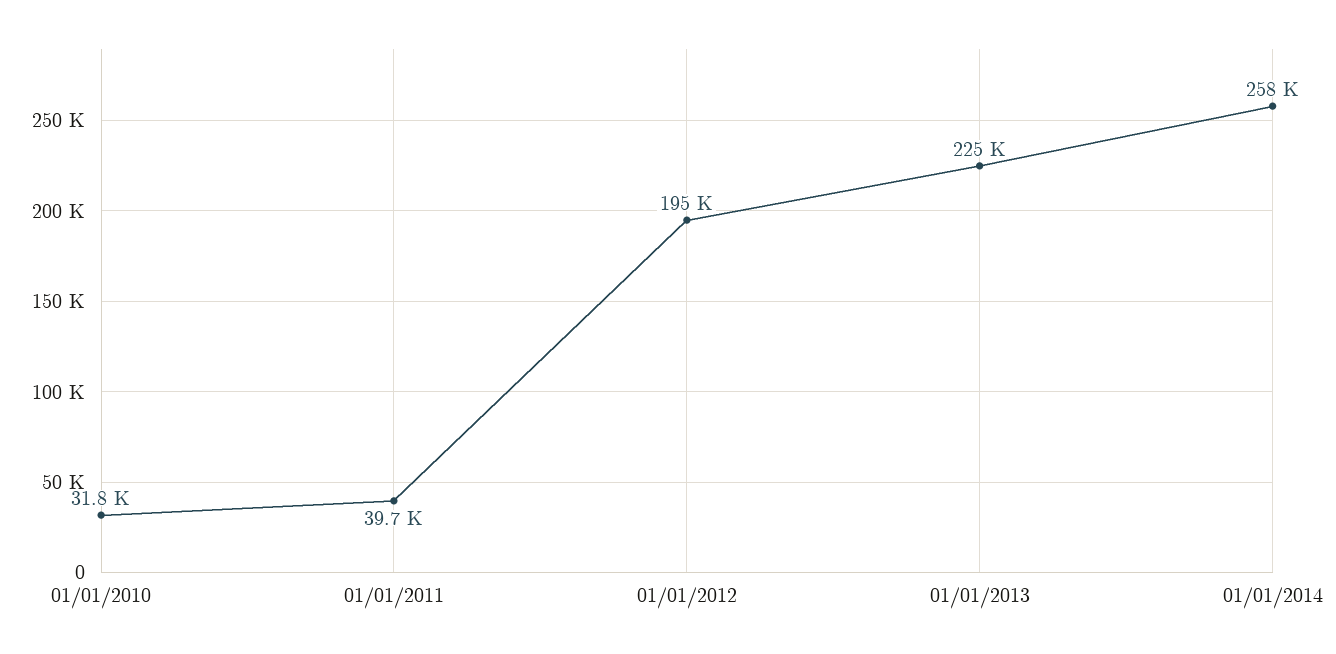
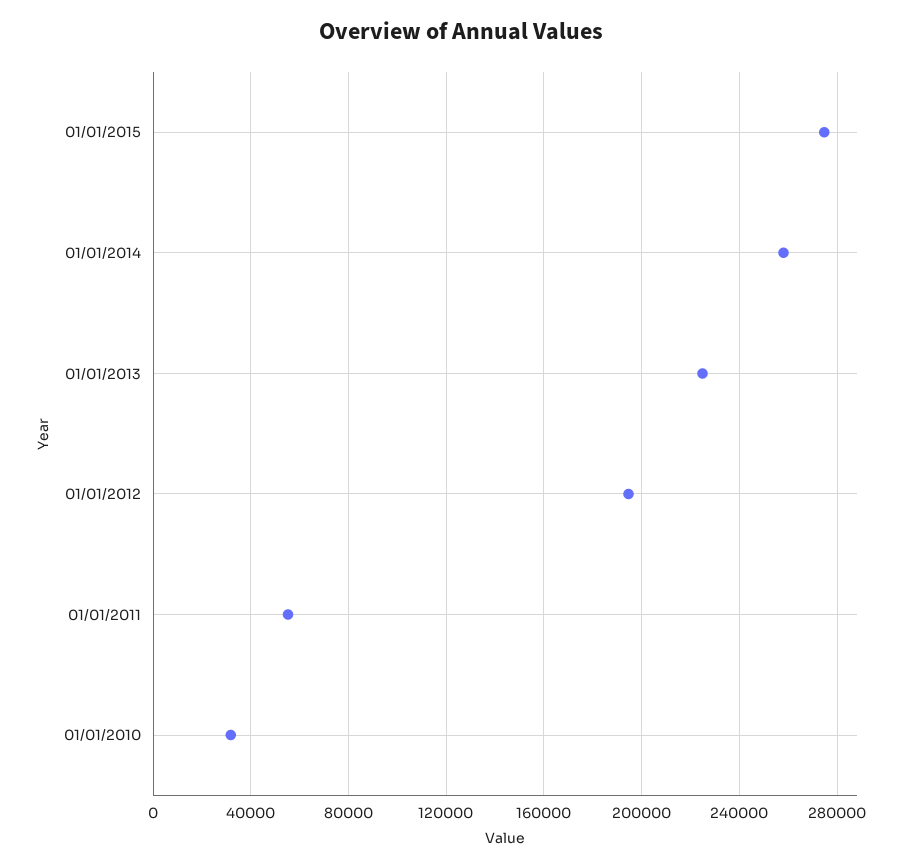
01/01/2011: 39700 -> 55000
01/01/2015: none -> 275000

